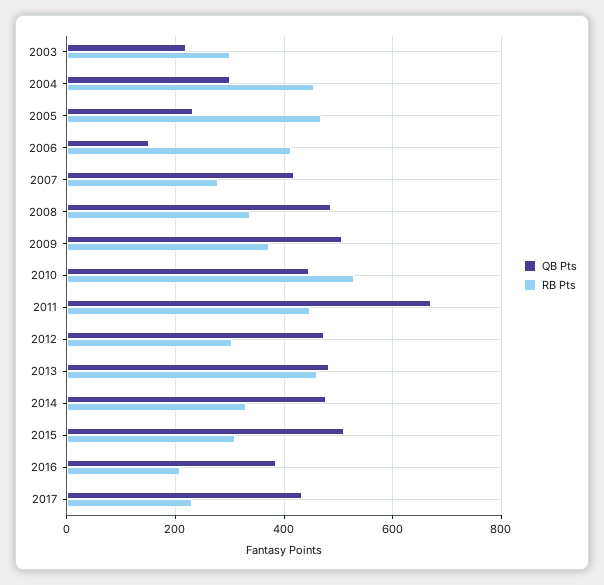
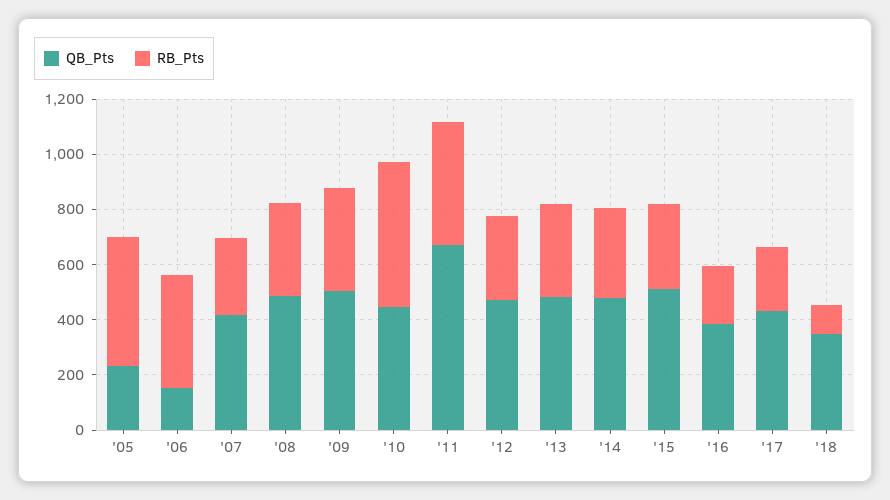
QB Pts, 2003: 220 -> none
RB Pts, 2003: 300 -> none
QB Pts, 2004: 300 -> none
RB Pts, 2004: 460 -> none
RB Pts, 2013: 460 -> 350
QB Pts, '18: none -> 350
RB Pts, '18: none -> 100

